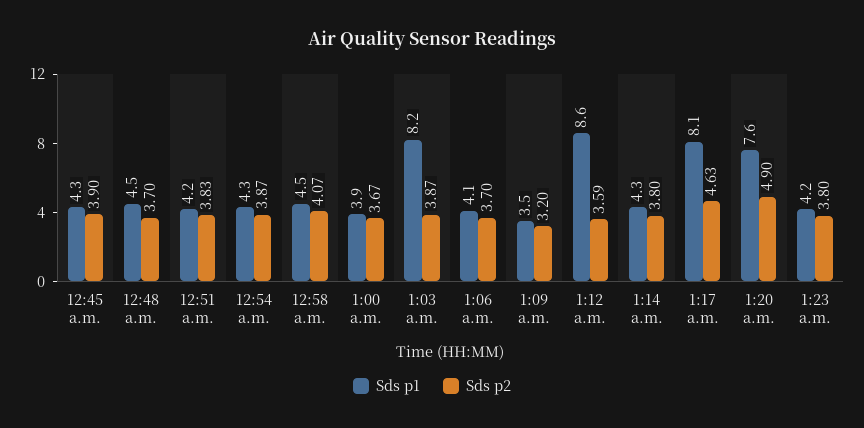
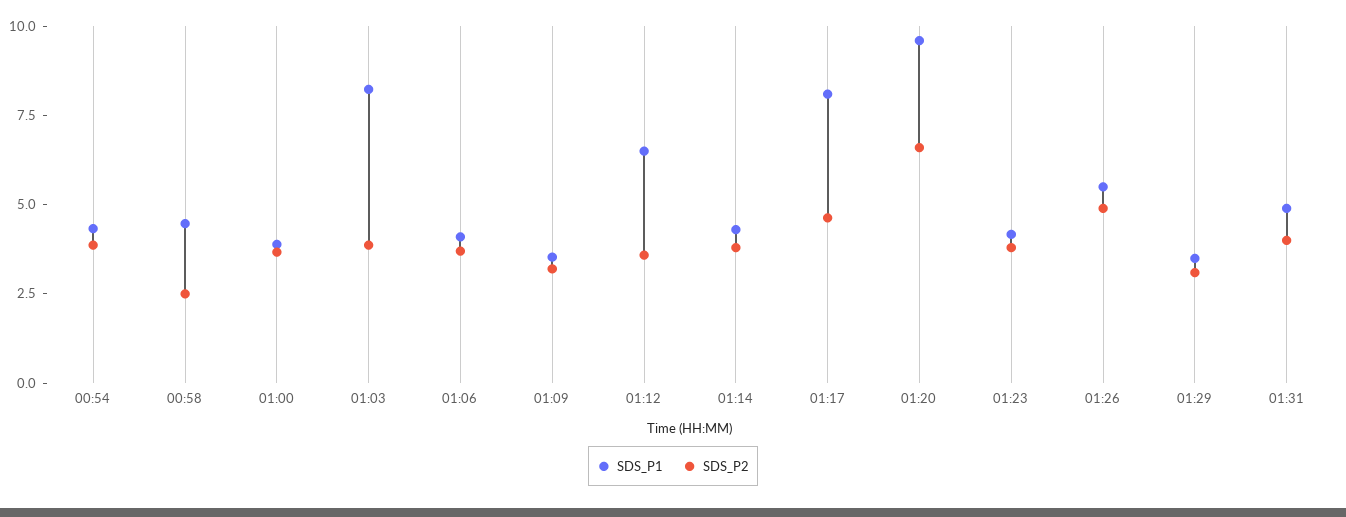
Sds p1, 12:45 a.m.: 4.3 -> none
Sds p2, 12:45 a.m.: 3.9 -> none
Sds p1, 12:48 a.m.: 4.5 -> none
Sds p2, 12:48 a.m.: 3.7 -> none
Sds p1, 12:51 a.m.: 4.2 -> none
Sds p2, 12:51 a.m.: 3.83 -> none
Sds p2, 12:58 a.m.: 4.07 -> 2.5
Sds p1, 1:12 a.m.: 8.6 -> 6.5
Sds p1, 1:20 a.m.: 7.6 -> 9.5
Sds p2, 1:20 a.m.: 4.9 -> 6.5
Sds p1, 01:26: none -> 5.5
Sds p2, 01:26: none -> 5
Sds p1, 01:29: none -> 3.5
Sds p2, 01:29: none -> 3
Sds p1, 01:31: none -> 5
Sds p2, 01:31: none -> 4

